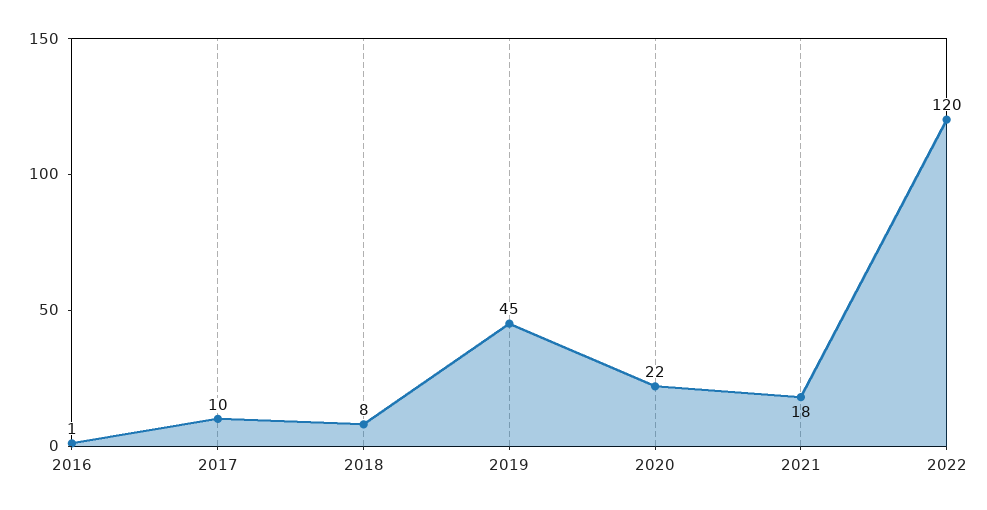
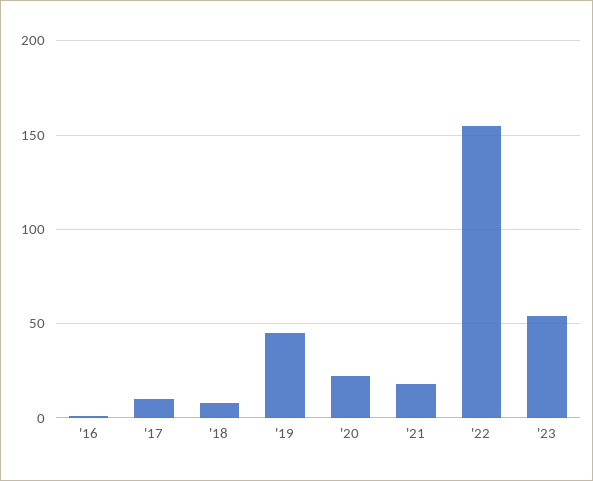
2022: 120 -> 155
'23: none -> 55

